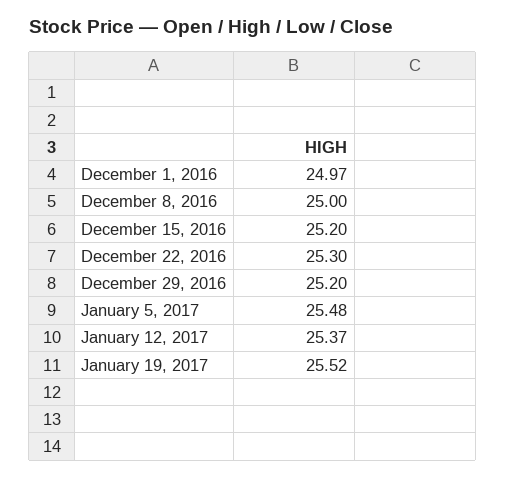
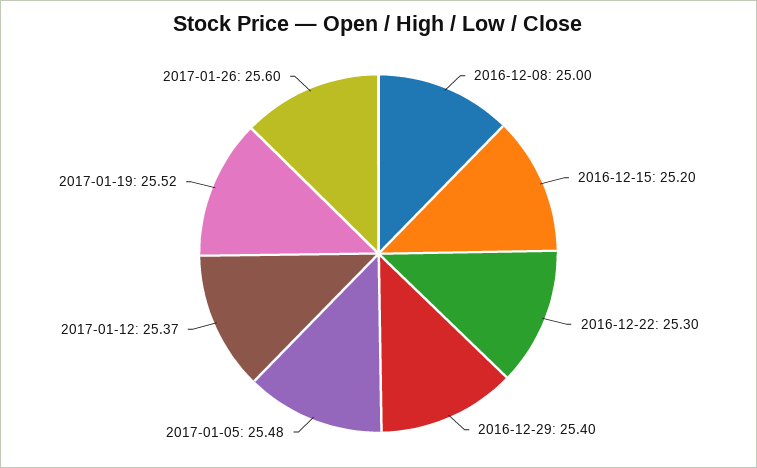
December 1, 2016: 24.97 -> none
December 29, 2016: 25.2 -> 25.4
2017-01-26: none -> 25.6

